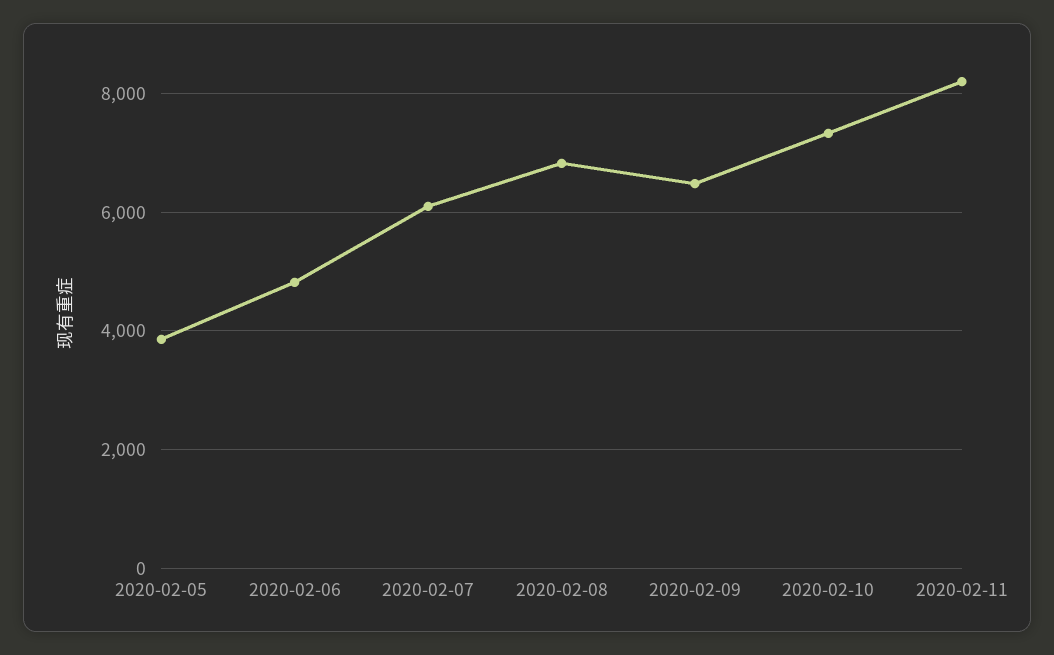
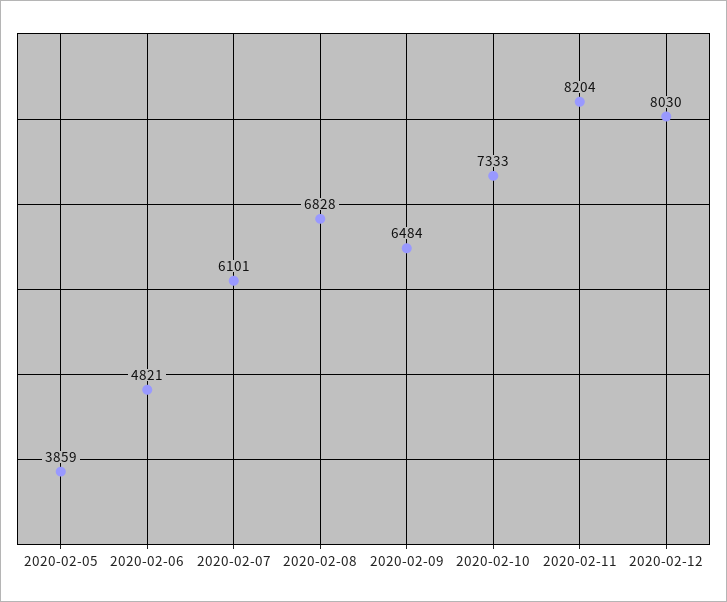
2020-02-12: none -> 8030

